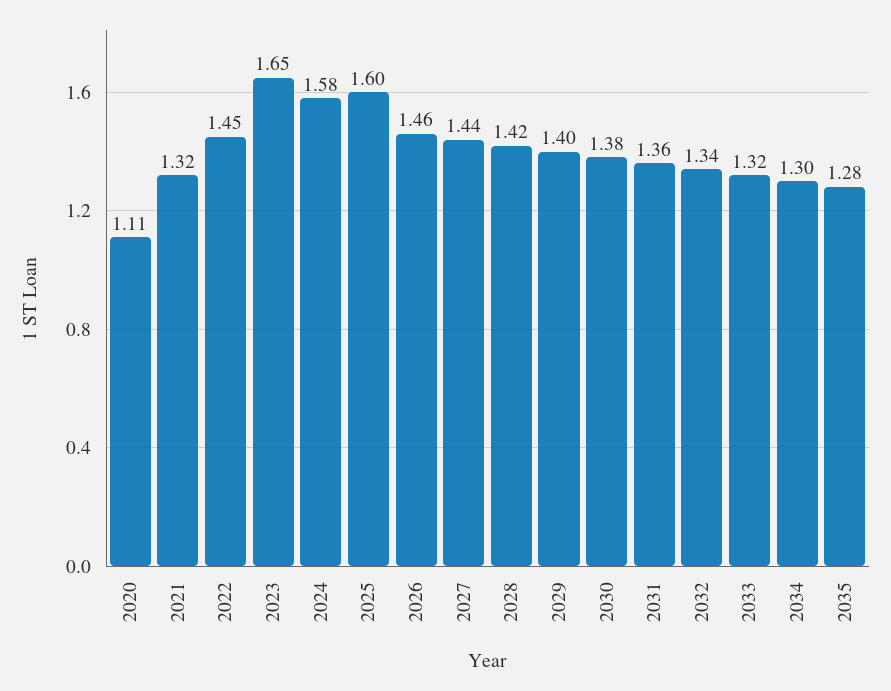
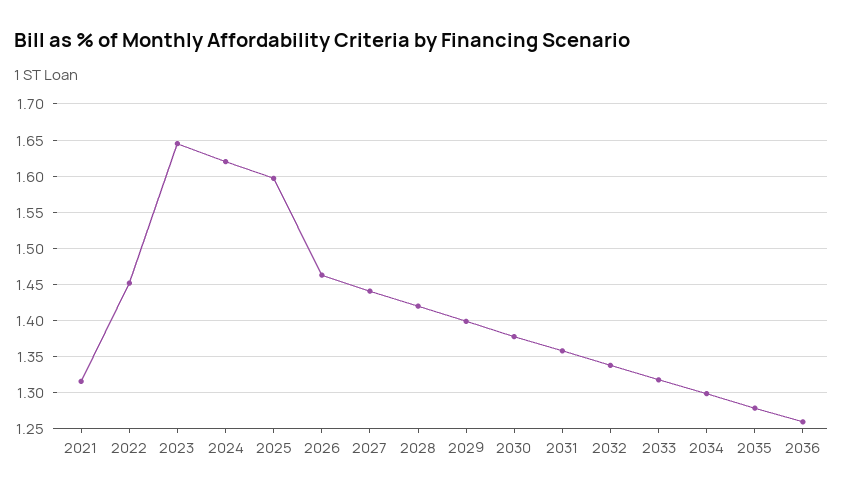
2020: 1.11 -> none
2024: 1.58 -> 1.62
2036: none -> 1.26

